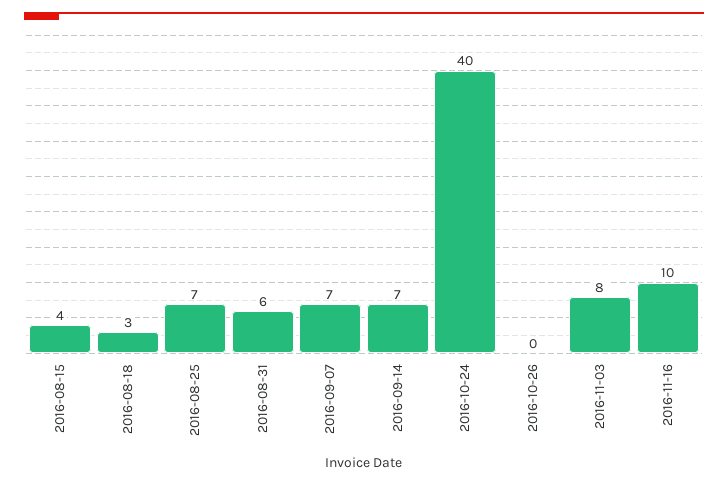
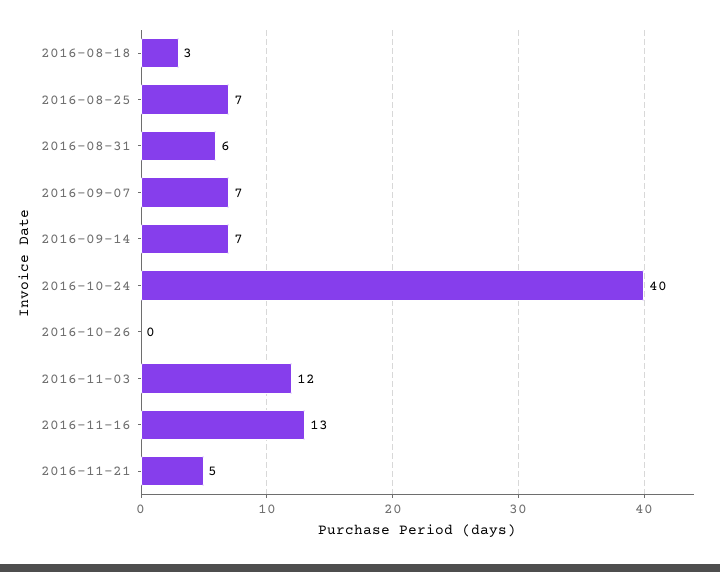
2016-08-15: 4 -> none
2016-11-03: 8 -> 12
2016-11-16: 10 -> 13
2016-11-21: none -> 5

